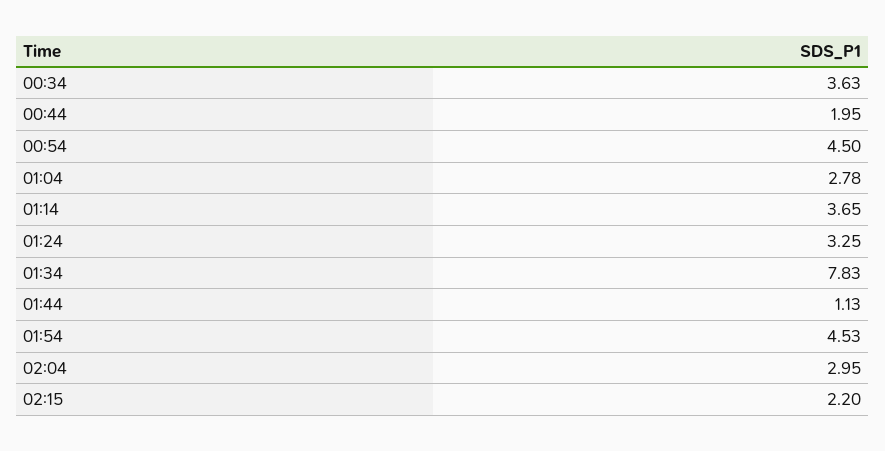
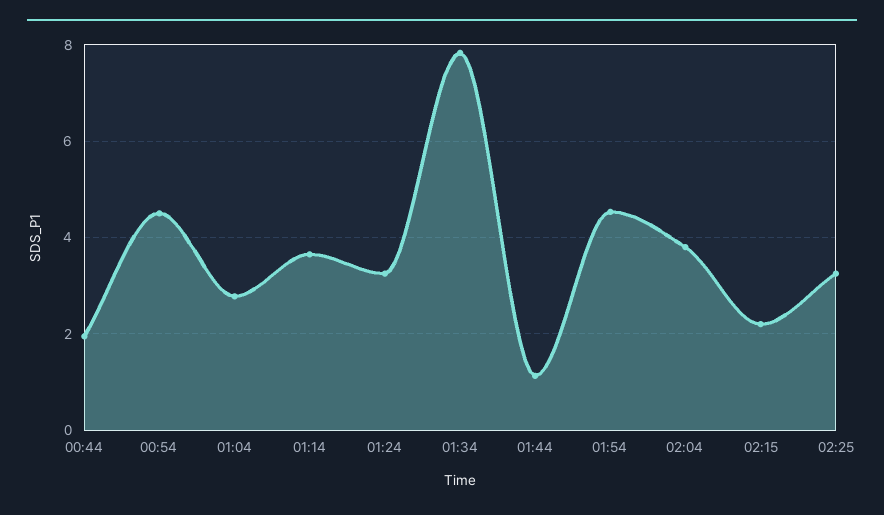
00:34: 3.63 -> none
02:04: 2.95 -> 3.8
02:25: none -> 3.2

